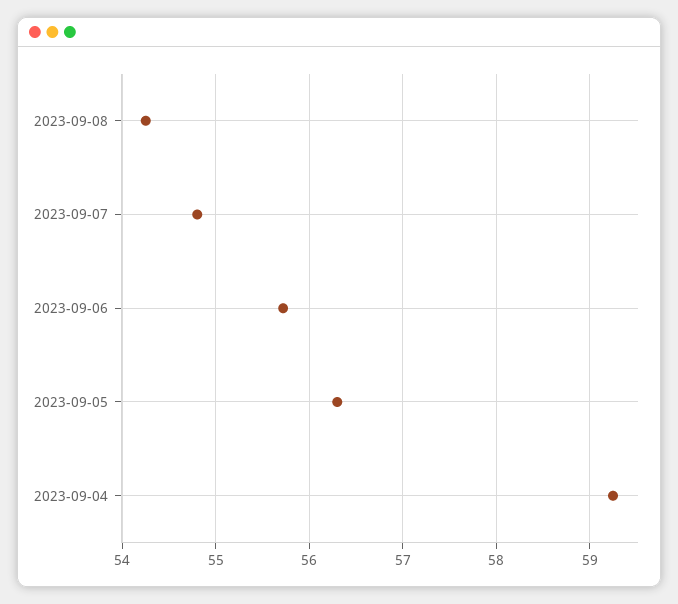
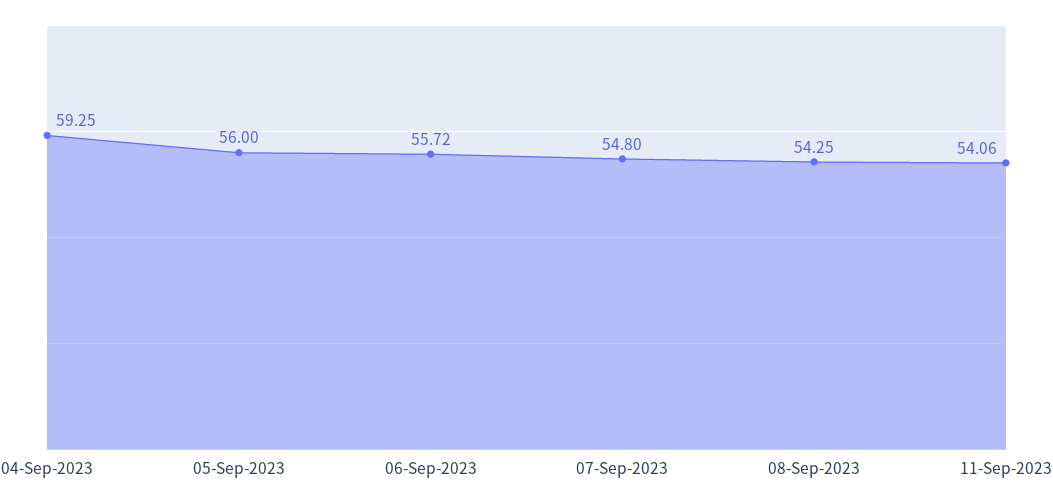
2023-09-05: 56.3 -> 56
11-Sep-2023: none -> 54.06

